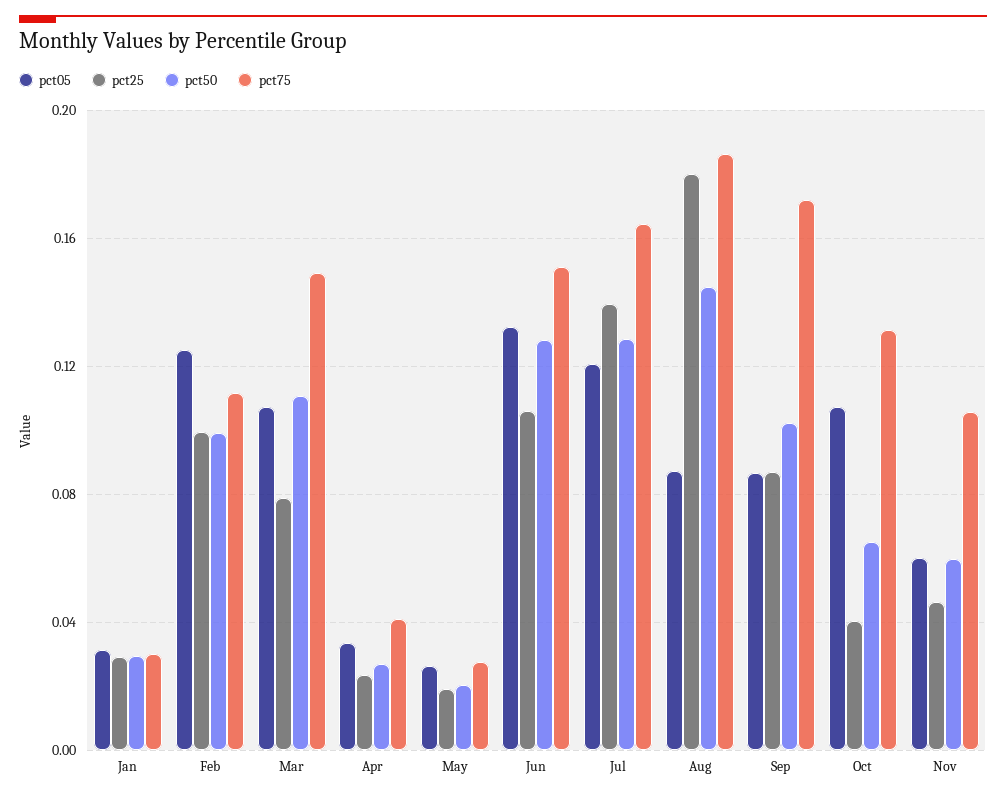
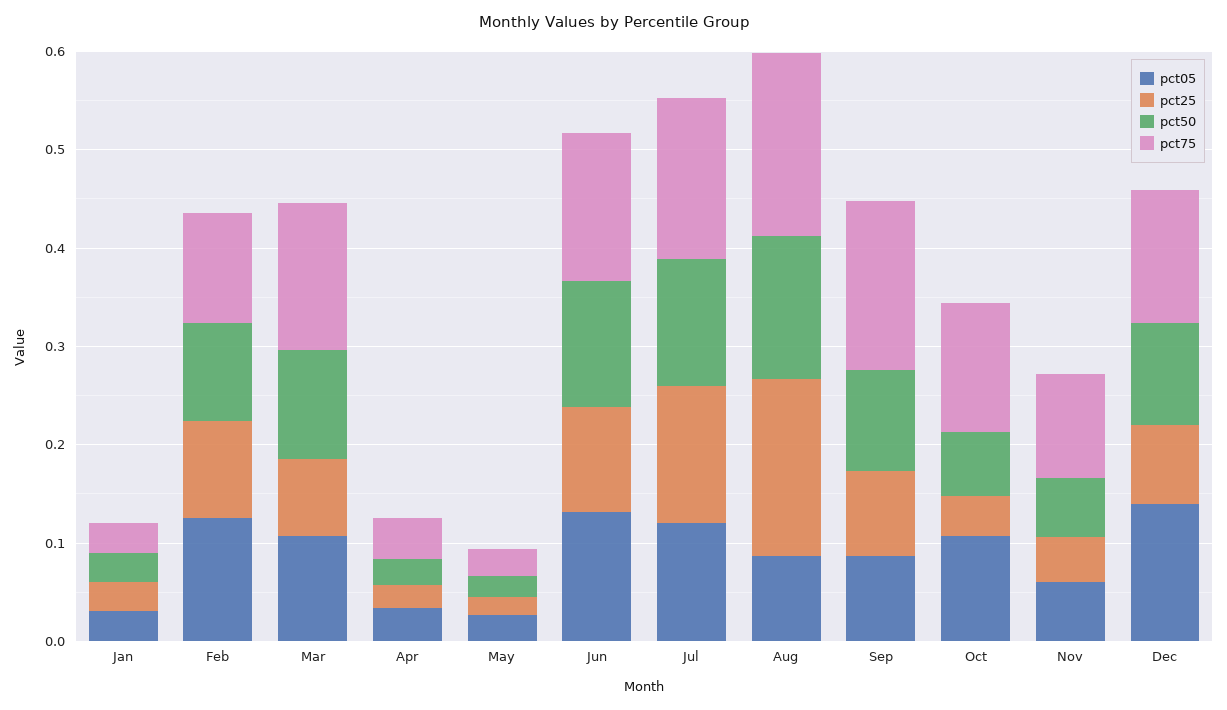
pct05, Dec: none -> 0.14
pct25, Dec: none -> 0.08
pct50, Dec: none -> 0.1
pct75, Dec: none -> 0.14

